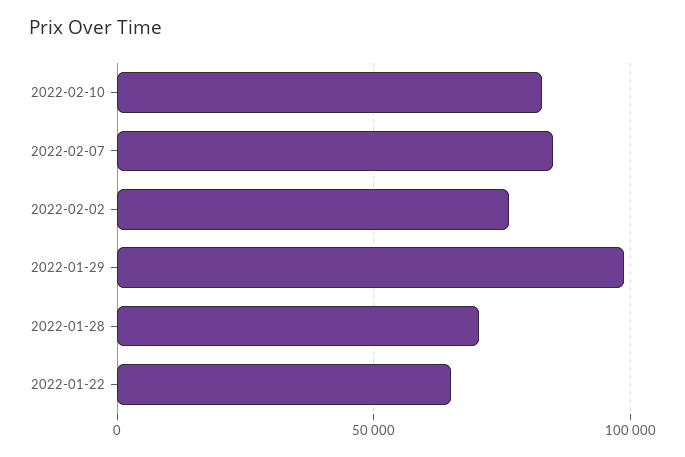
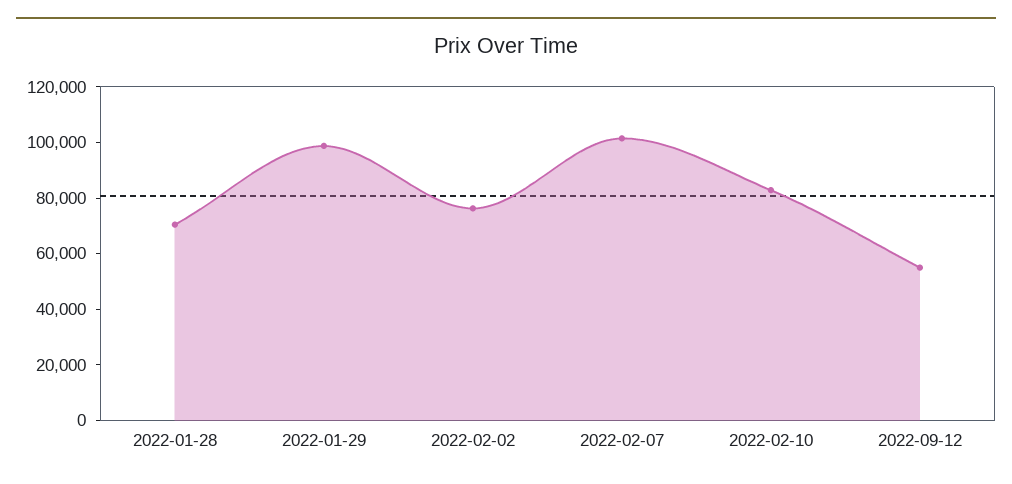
2022-02-07: 85000 -> 100000
2022-01-22: 65000 -> none
2022-09-12: none -> 55000

